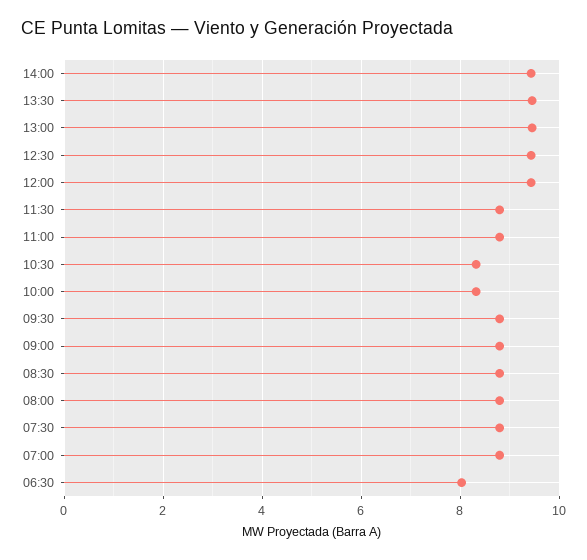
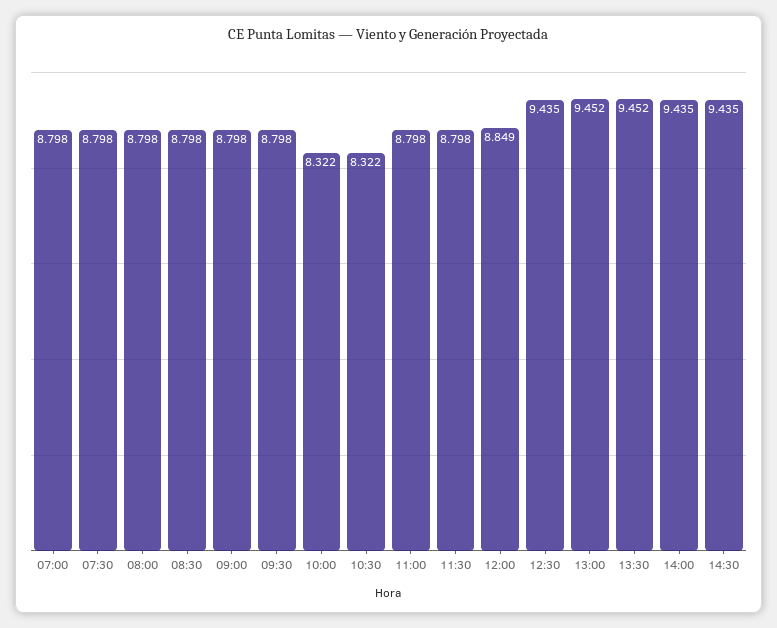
12:00: 9.4 -> 8.849
06:30: 8 -> none
14:30: none -> 9.435

